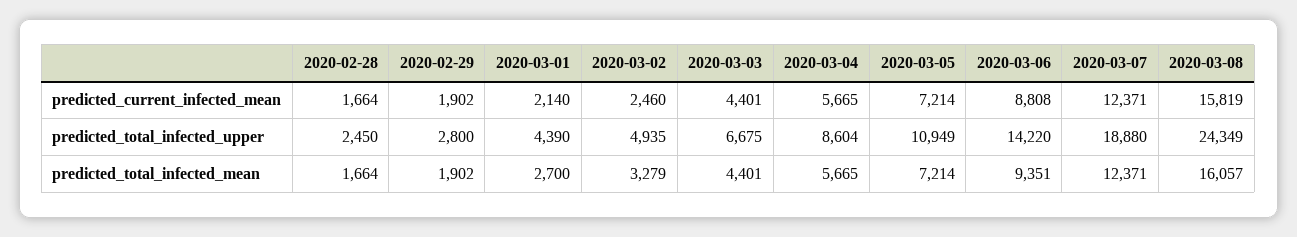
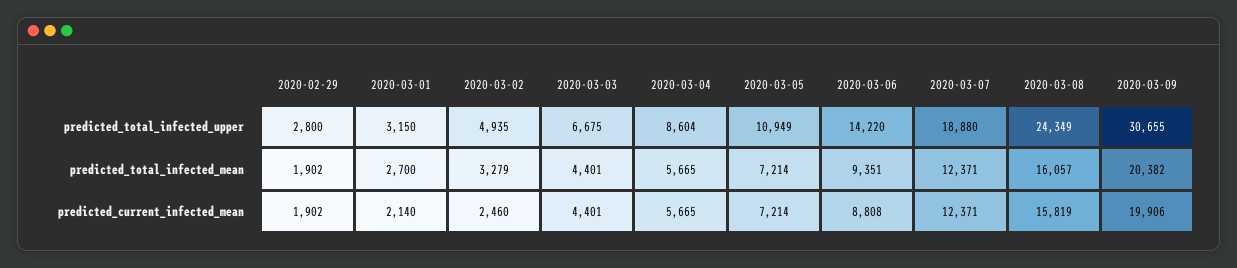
2020-02-28, predicted_current_infected_mean: 1664 -> none
2020-02-28, predicted_total_infected_upper: 2450 -> none
2020-03-01, predicted_total_infected_upper: 4390 -> 3150
2020-02-28, predicted_total_infected_mean: 1664 -> none
2020-03-09, predicted_total_infected_upper: none -> 30655
2020-03-09, predicted_total_infected_mean: none -> 20382
2020-03-09, predicted_current_infected_mean: none -> 19906

